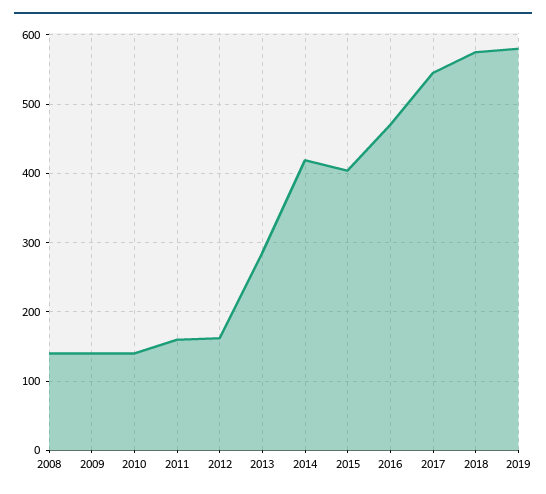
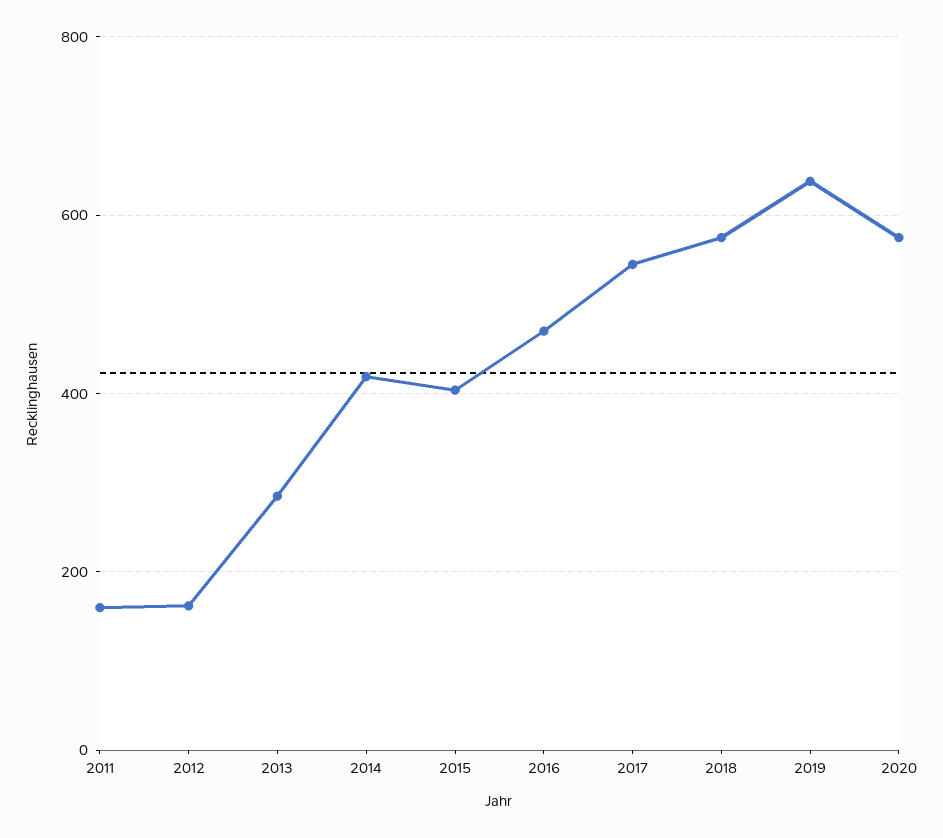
2008: 140 -> none
2009: 140 -> none
2010: 140 -> none
2019: 580 -> 640
2020: none -> 580

